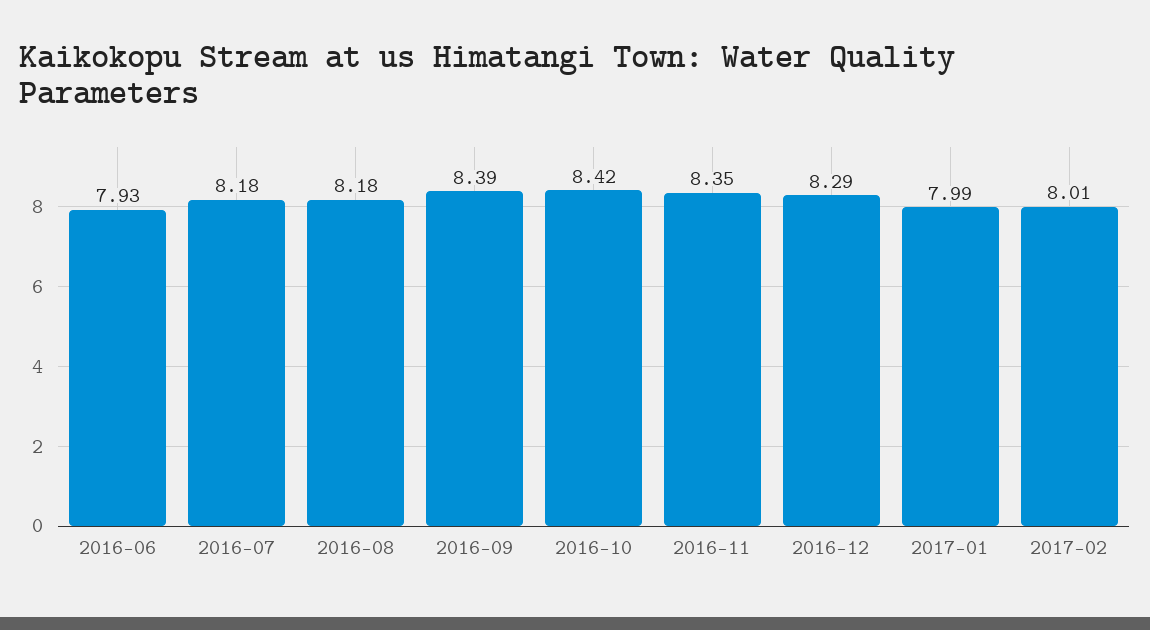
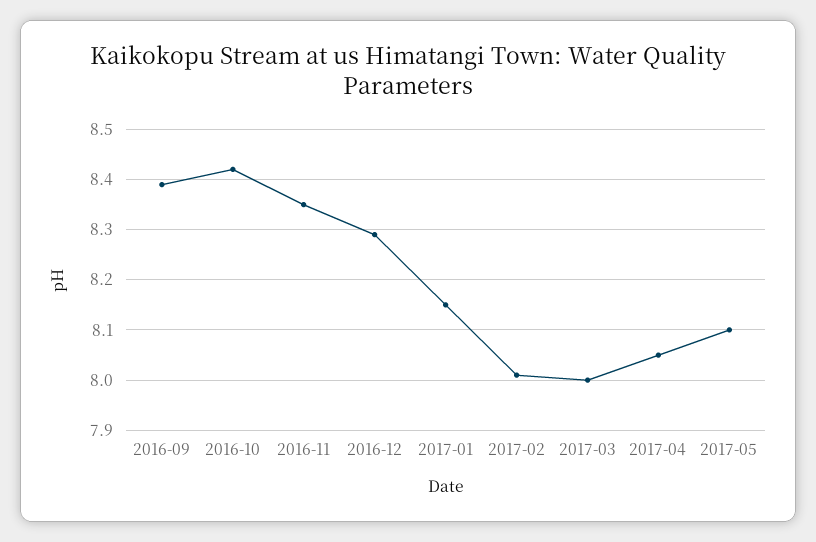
2016-06: 7.93 -> none
2016-07: 8.18 -> none
2016-08: 8.18 -> none
2017-01: 7.99 -> 8.15
2017-03: none -> 8
2017-04: none -> 8.05
2017-05: none -> 8.1

